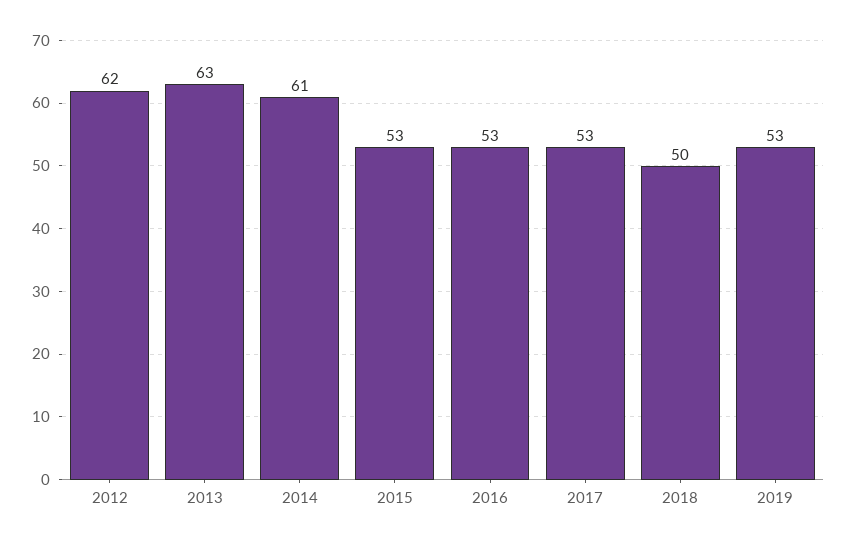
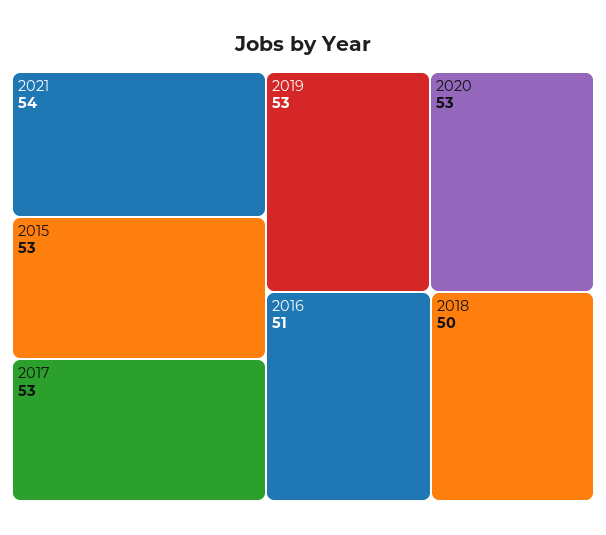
2012: 62 -> none
2013: 63 -> none
2014: 61 -> none
2016: 53 -> 51
2021: none -> 54
2020: none -> 53

